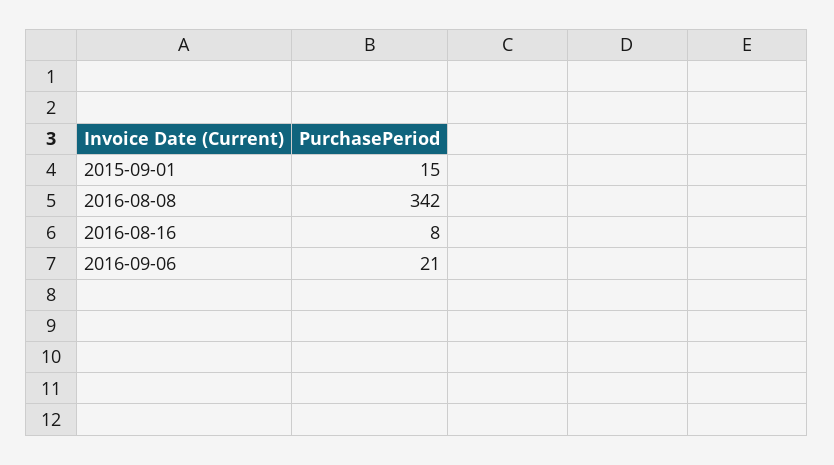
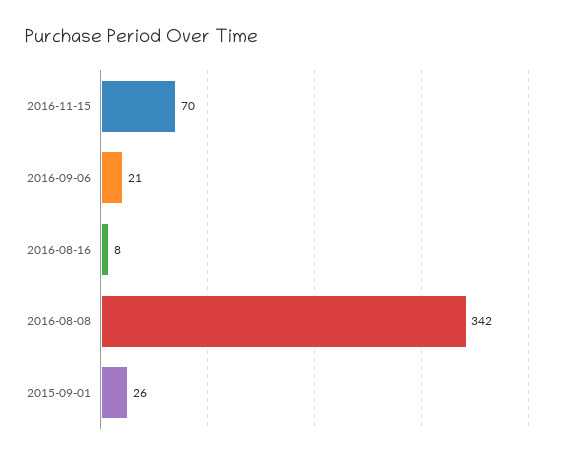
2015-09-01: 15 -> 26
2016-11-15: none -> 70

